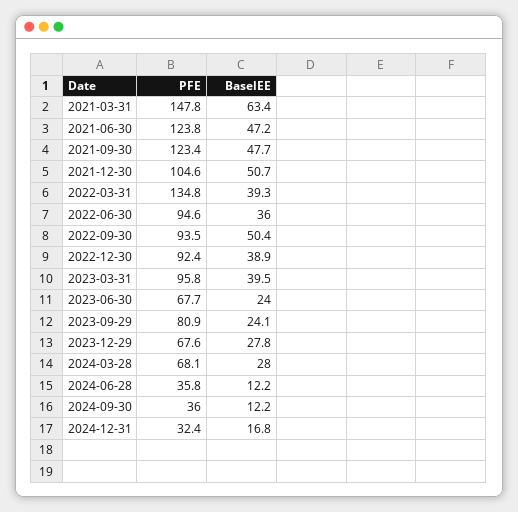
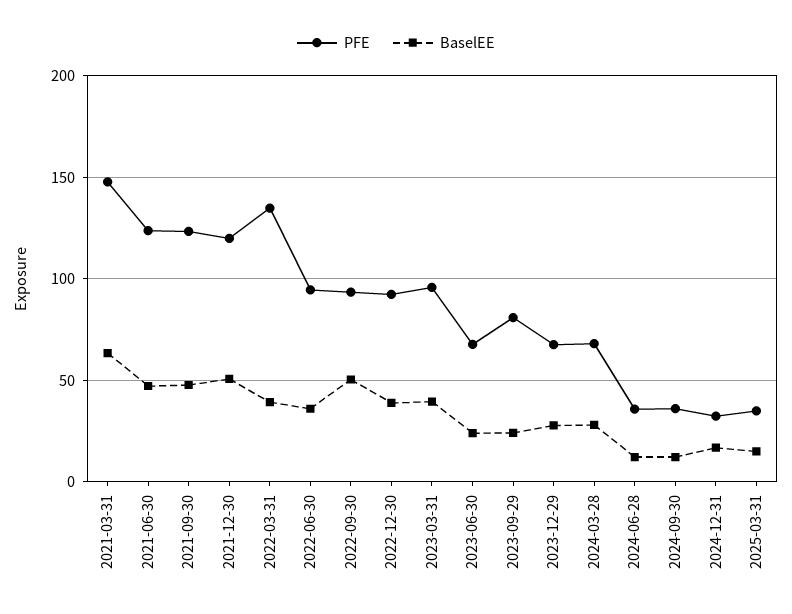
PFE, 2021-12-30: 104.6 -> 120
PFE, 2025-03-31: none -> 35
BaselEE, 2025-03-31: none -> 15

